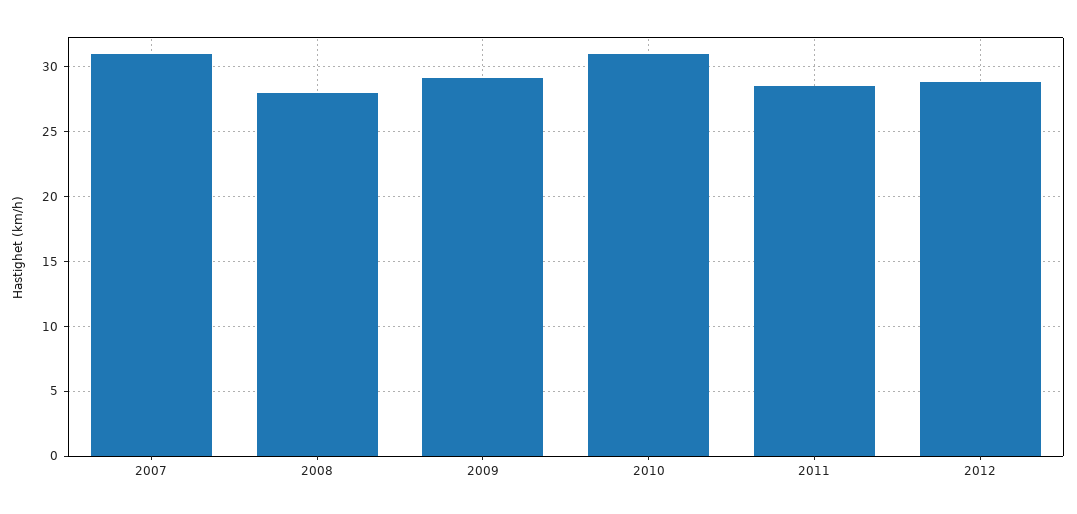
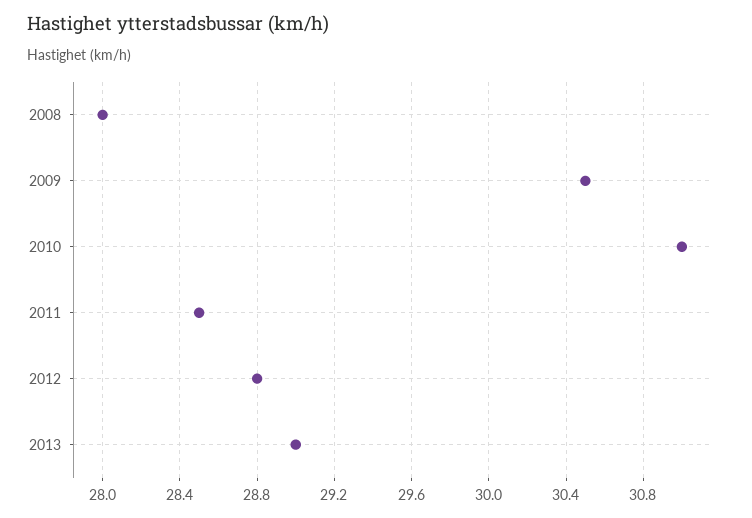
2007: 31 -> none
2009: 29 -> 30.5
2013: none -> 29

